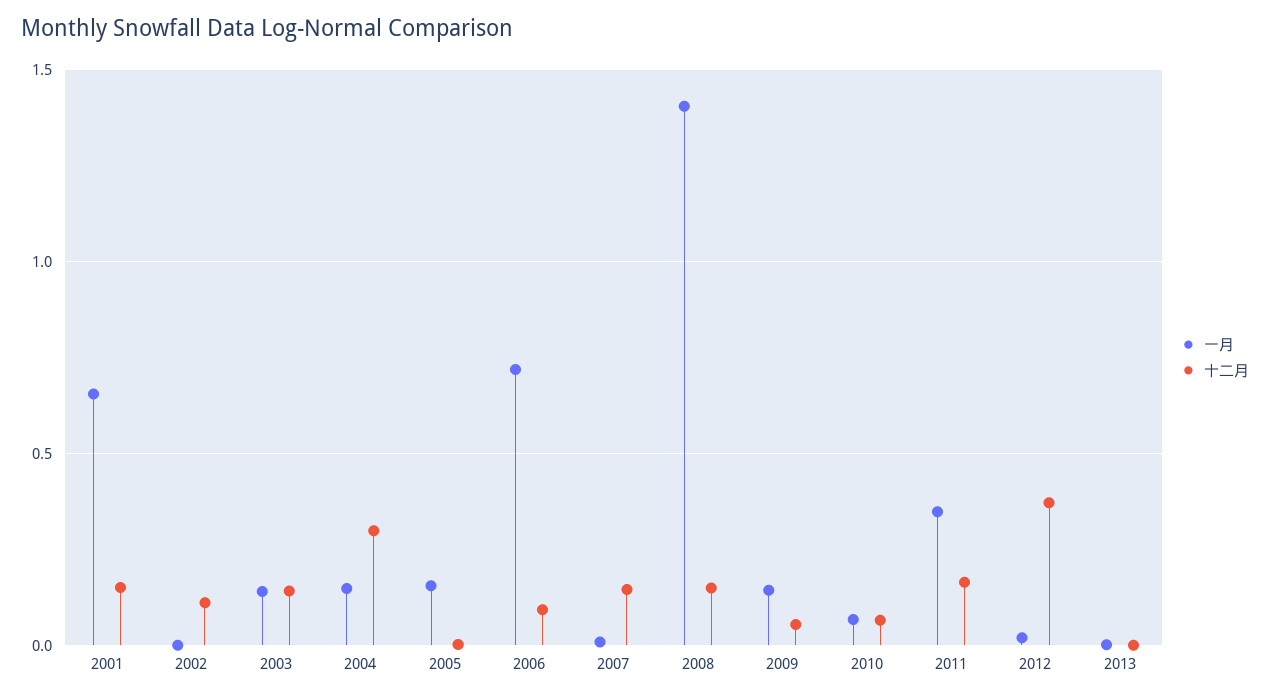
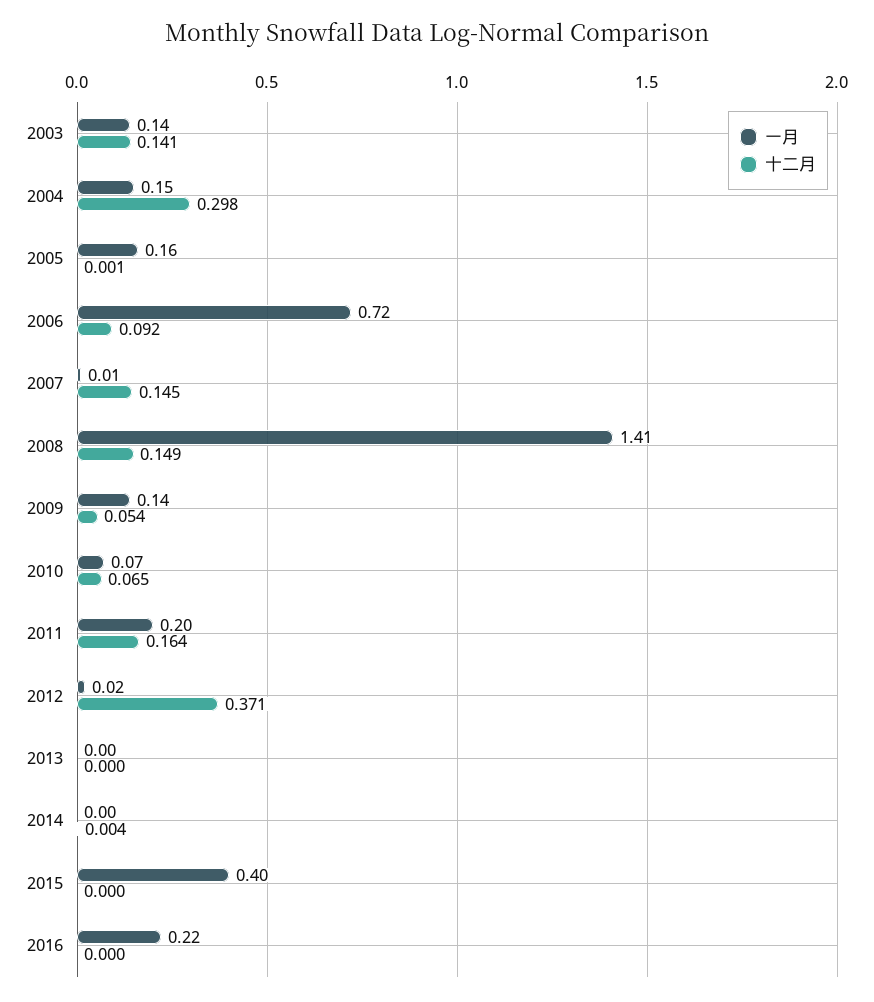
一月, 2001: 0.65 -> none
十二月, 2001: 0.15 -> none
一月, 2002: 0 -> none
十二月, 2002: 0.1 -> none
一月, 2011: 0.35 -> 0.2
一月, 2014: none -> 0
十二月, 2014: none -> 0.004
一月, 2015: none -> 0.4
十二月, 2015: none -> 0
一月, 2016: none -> 0.22
十二月, 2016: none -> 0

